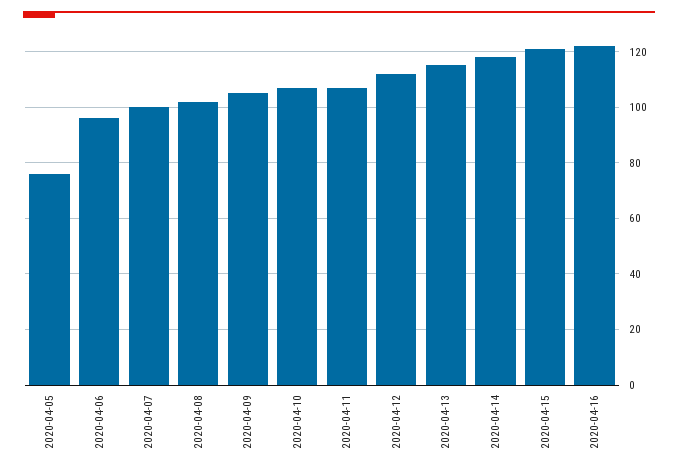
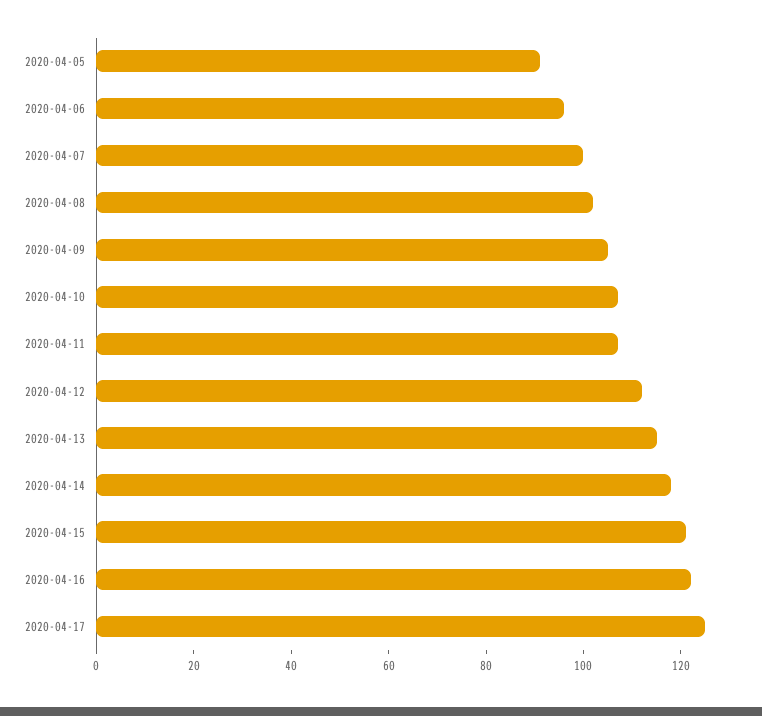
2020-04-05: 75 -> 90
2020-04-17: none -> 125

